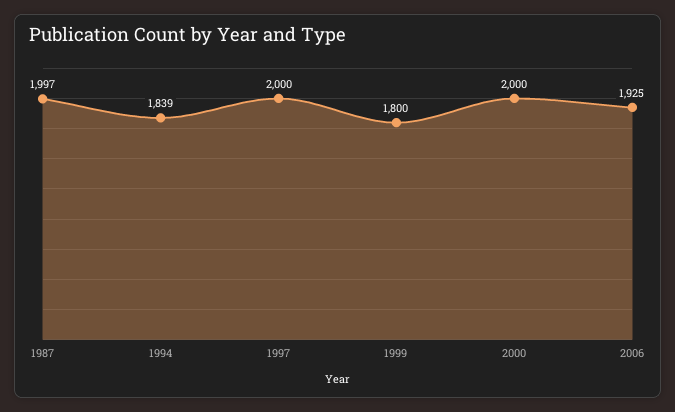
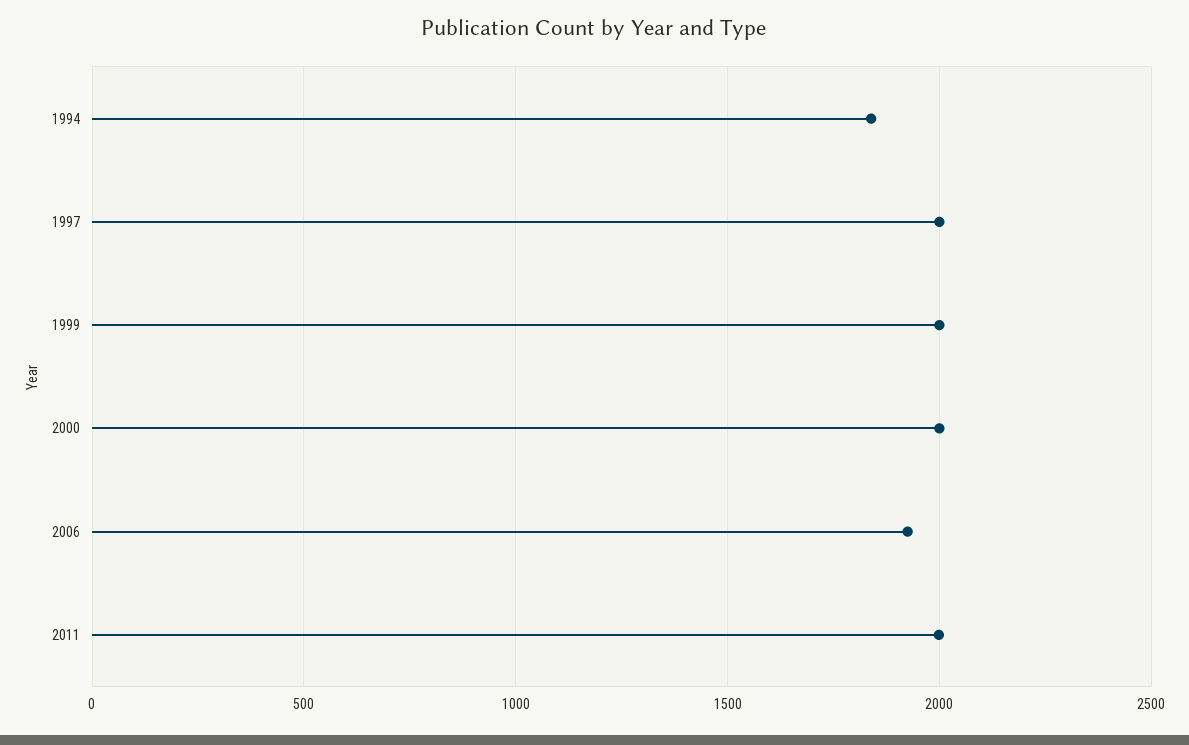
1987: 1997 -> none
1999: 1800 -> 2000
2011: none -> 2000

